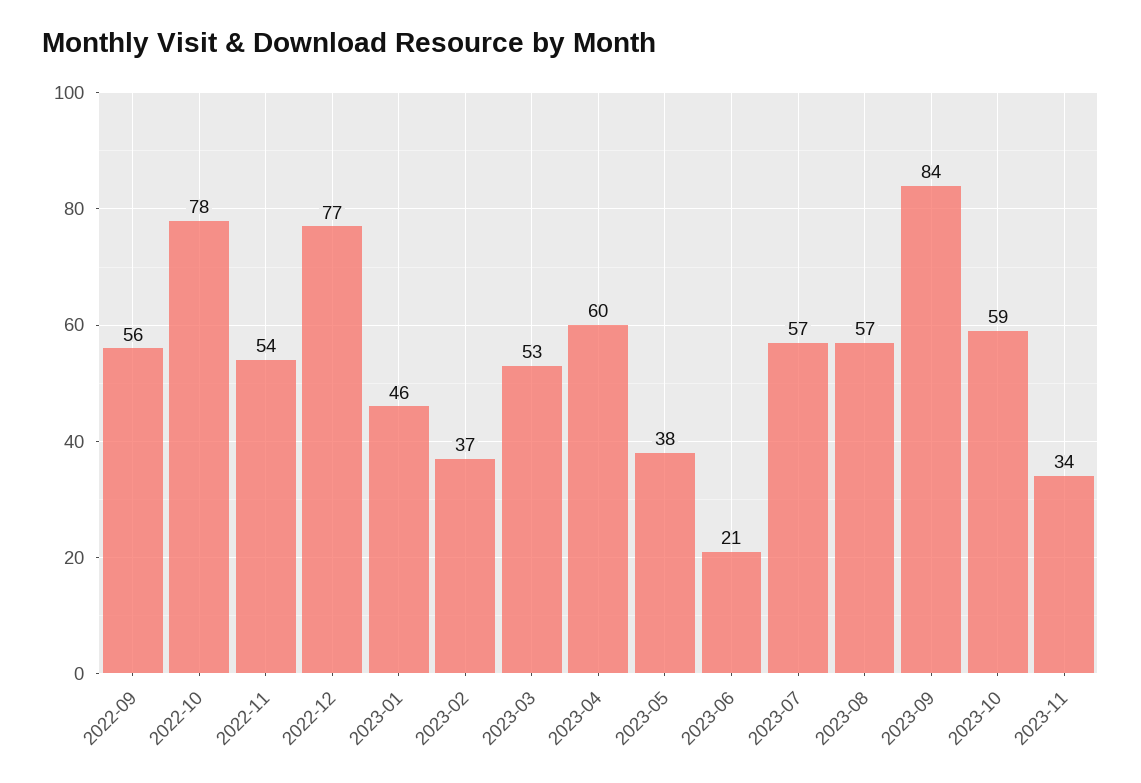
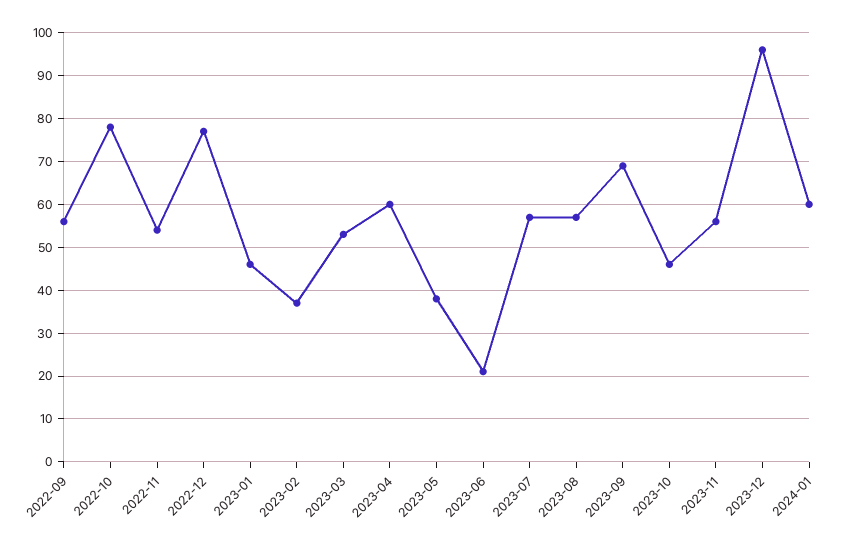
2023-09: 84 -> 70
2023-10: 59 -> 45
2023-11: 34 -> 55
2023-12: none -> 95
2024-01: none -> 60

